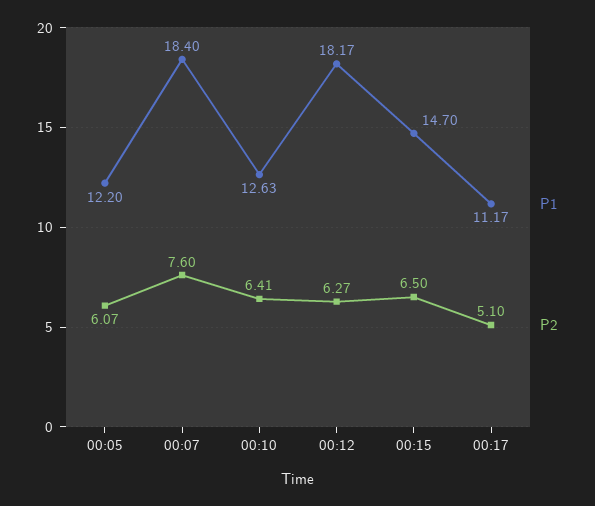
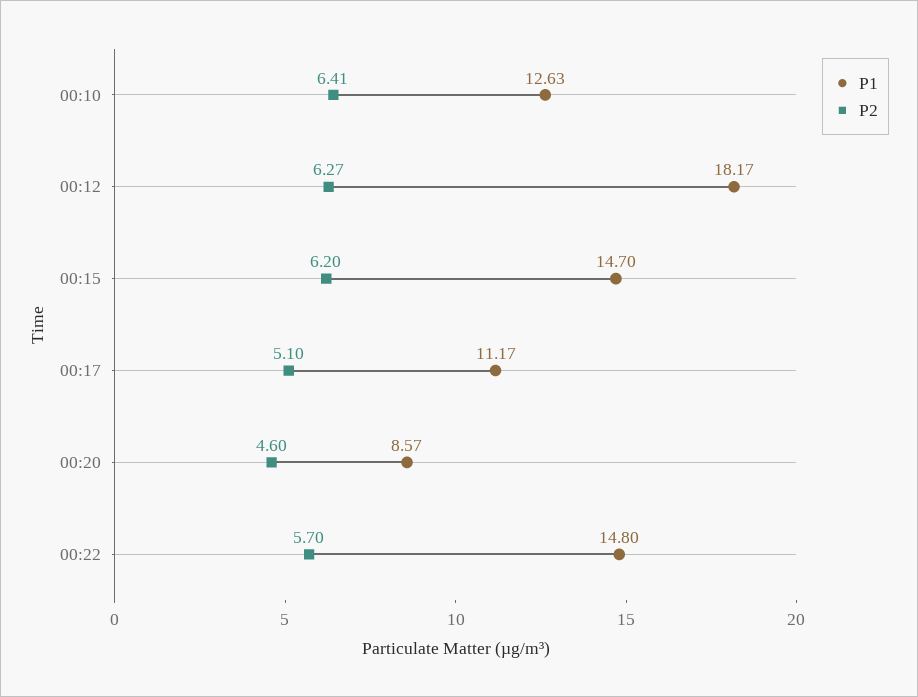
P1, 00:05: 12.2 -> none
P2, 00:05: 6.07 -> none
P1, 00:07: 18.4 -> none
P2, 00:07: 7.6 -> none
P2, 00:15: 6.5 -> 6.2
P1, 00:20: none -> 8.57
P2, 00:20: none -> 4.6
P1, 00:22: none -> 14.8
P2, 00:22: none -> 5.7

